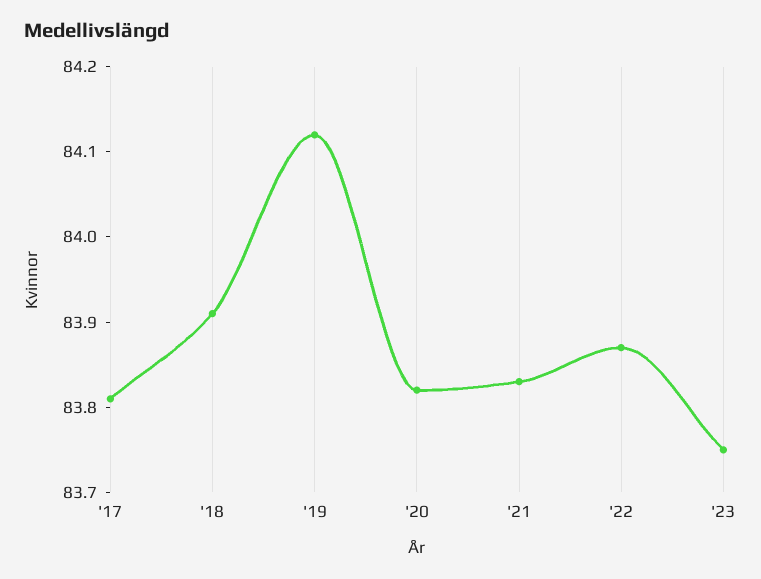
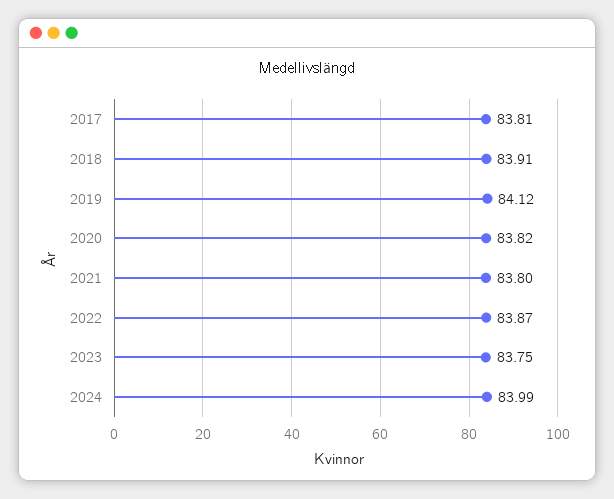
'21: 83.83 -> 83.8
2024: none -> 83.99

